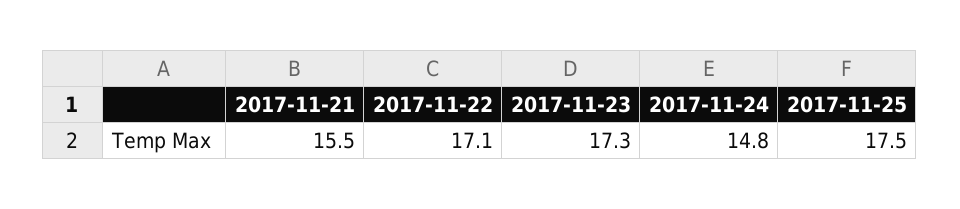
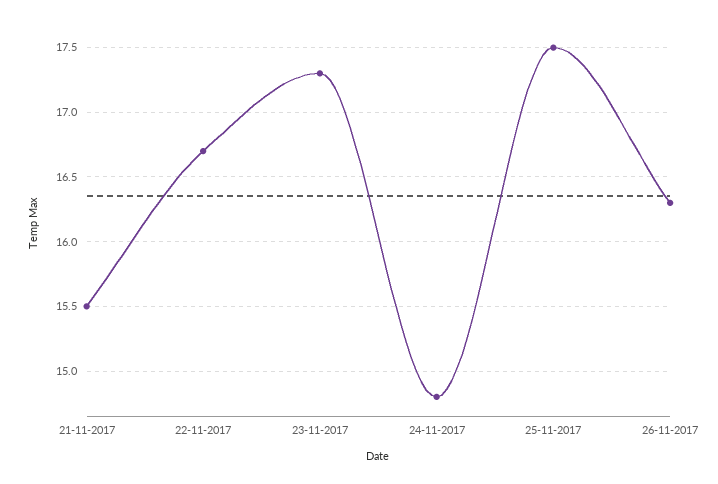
2017-11-22: 17.1 -> 16.7
26-11-2017: none -> 16.3

